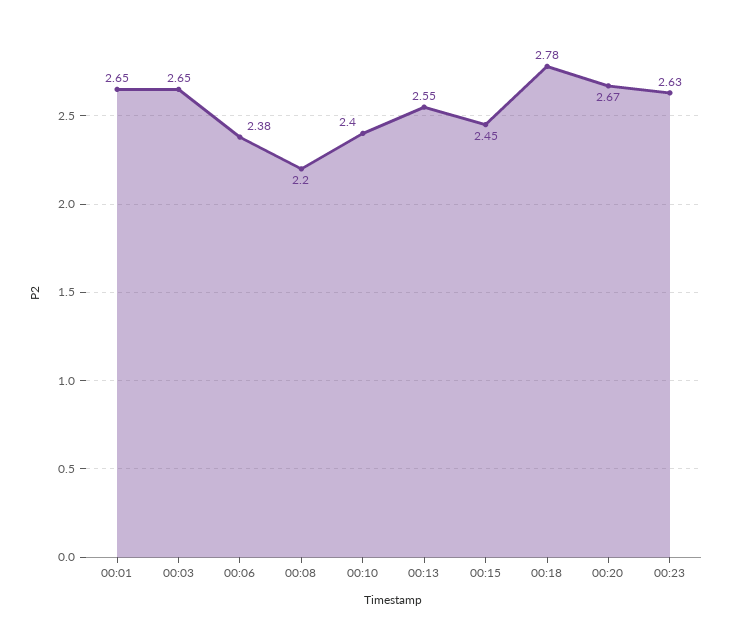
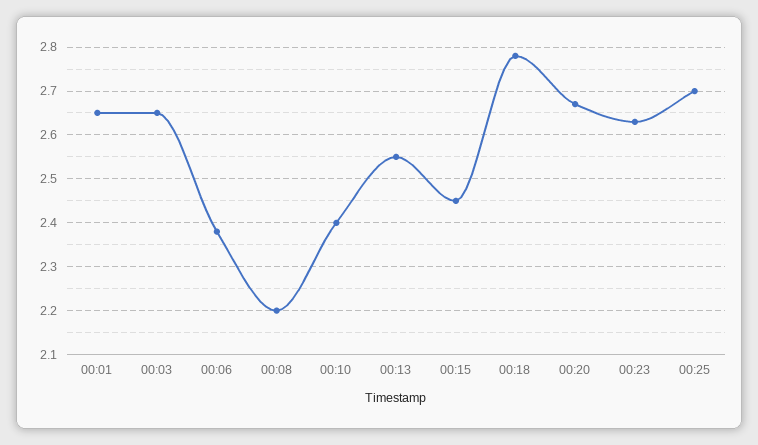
00:25: none -> 2.7

